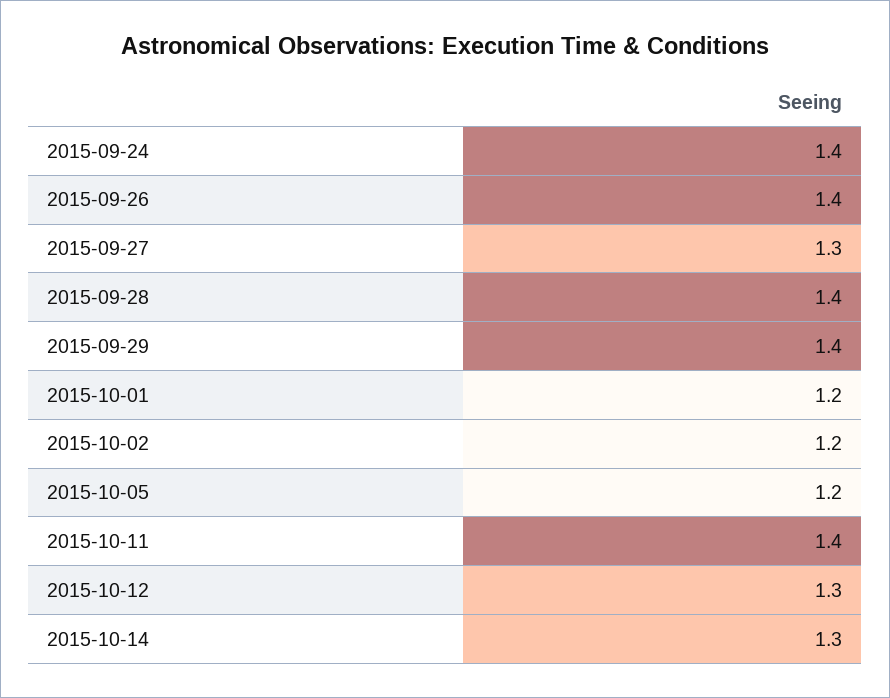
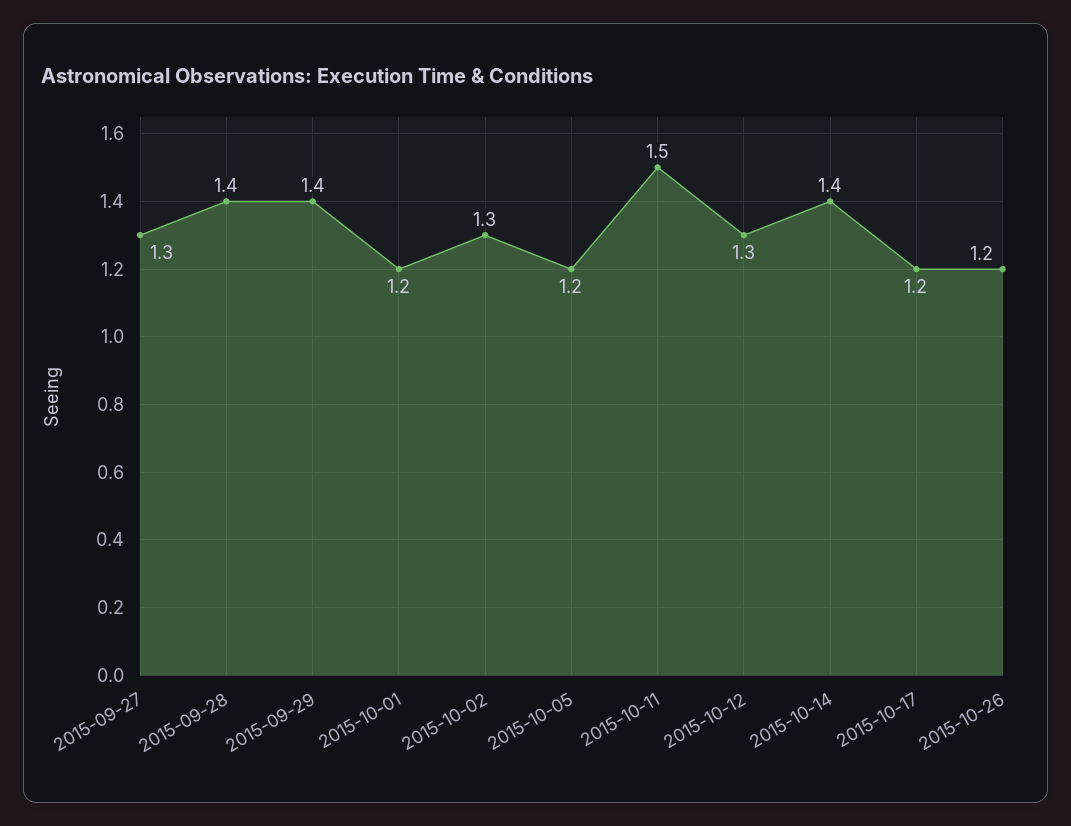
2015-09-24: 1.4 -> none
2015-09-26: 1.4 -> none
2015-10-02: 1.2 -> 1.3
2015-10-11: 1.4 -> 1.5
2015-10-14: 1.3 -> 1.4
2015-10-17: none -> 1.2
2015-10-26: none -> 1.2

